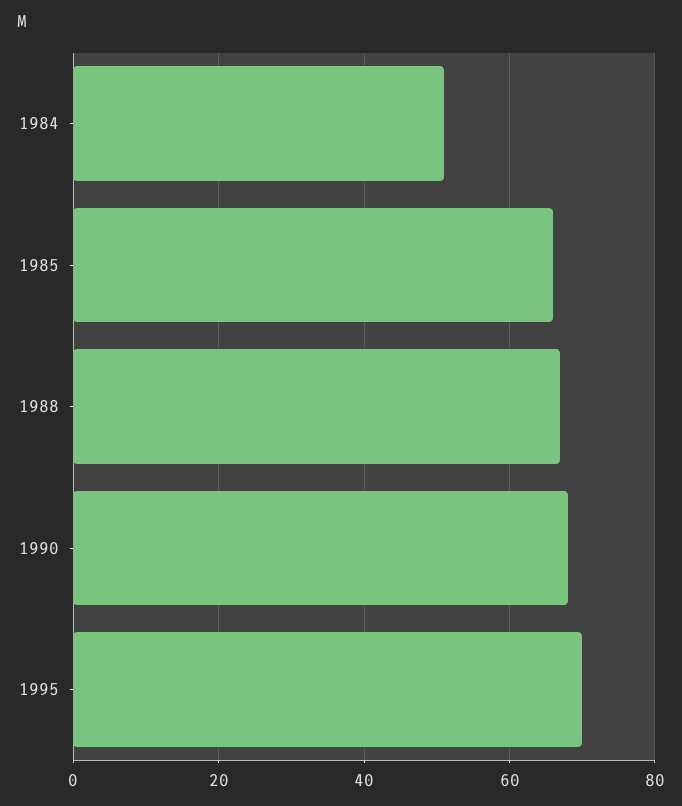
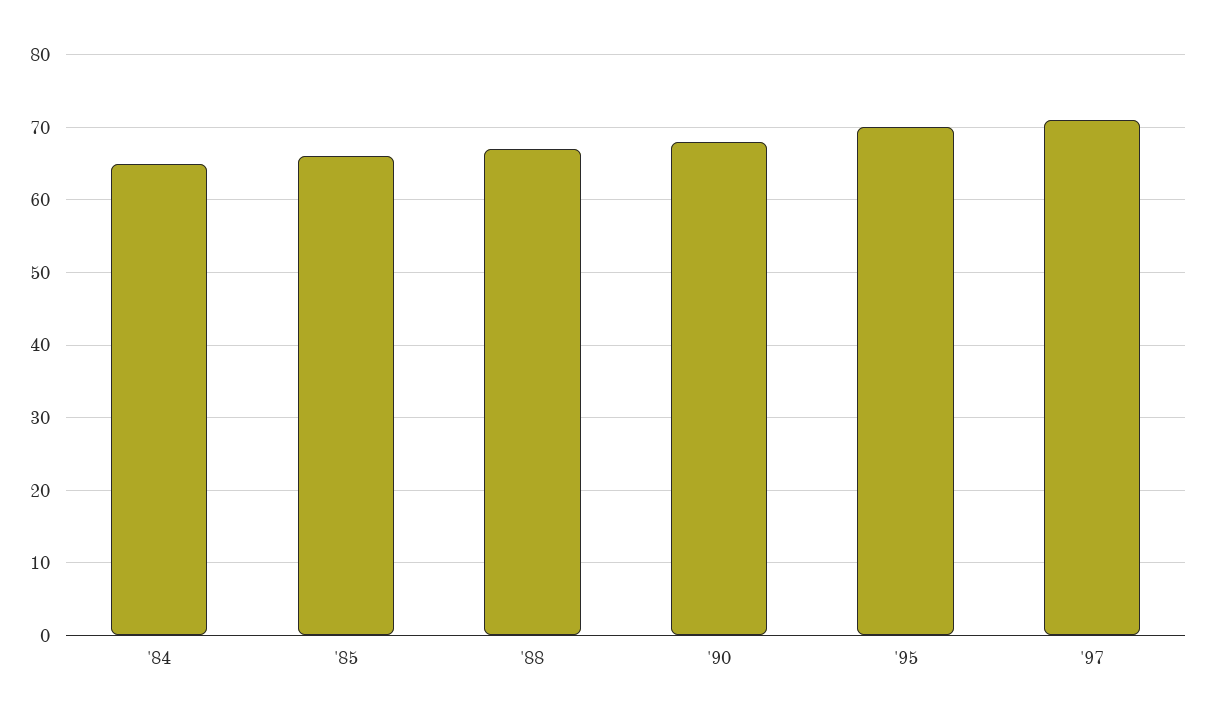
1984: 50 -> 65
'97: none -> 71

